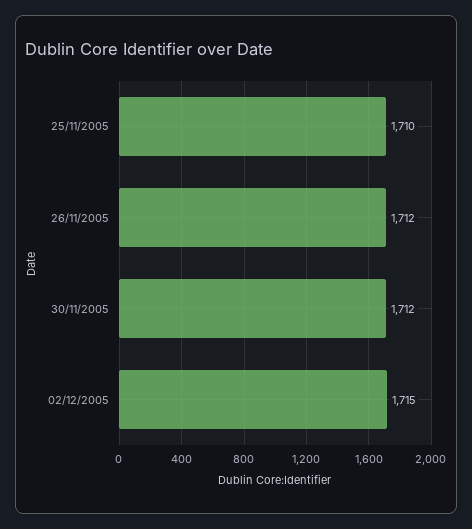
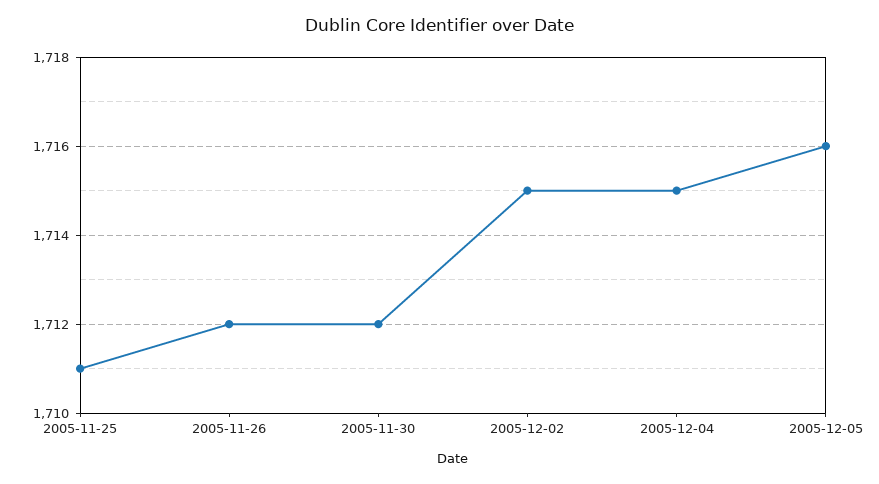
25/11/2005: 1710 -> 1711
2005-12-04: none -> 1715
2005-12-05: none -> 1716

